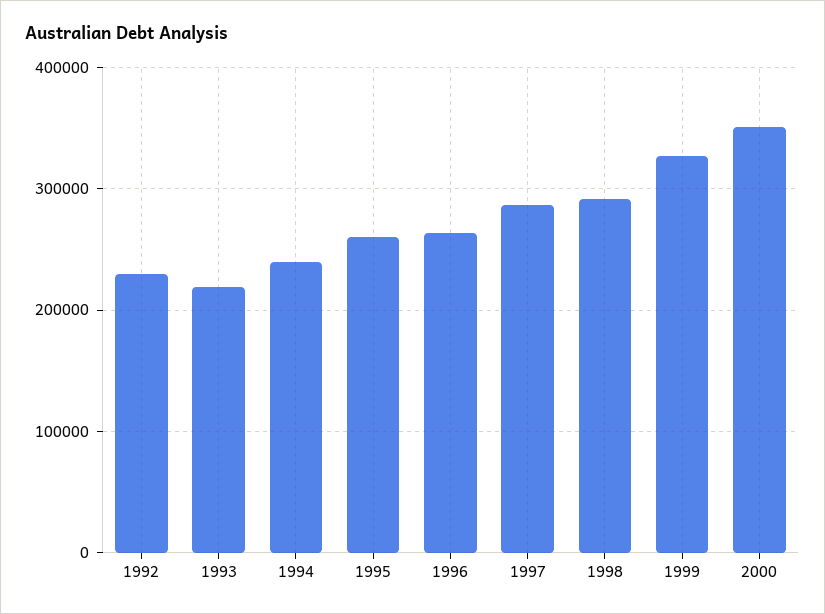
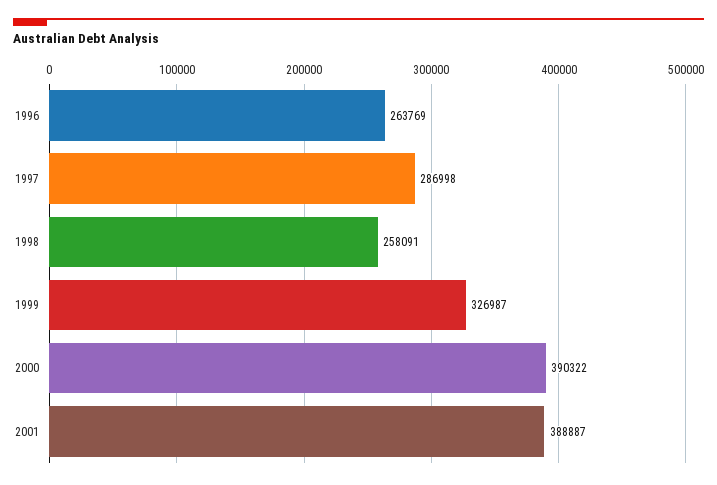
1992: 230000 -> none
1993: 220000 -> none
1994: 240000 -> none
1995: 260000 -> none
1998: 290000 -> 258091
2000: 350000 -> 390322
2001: none -> 388887

